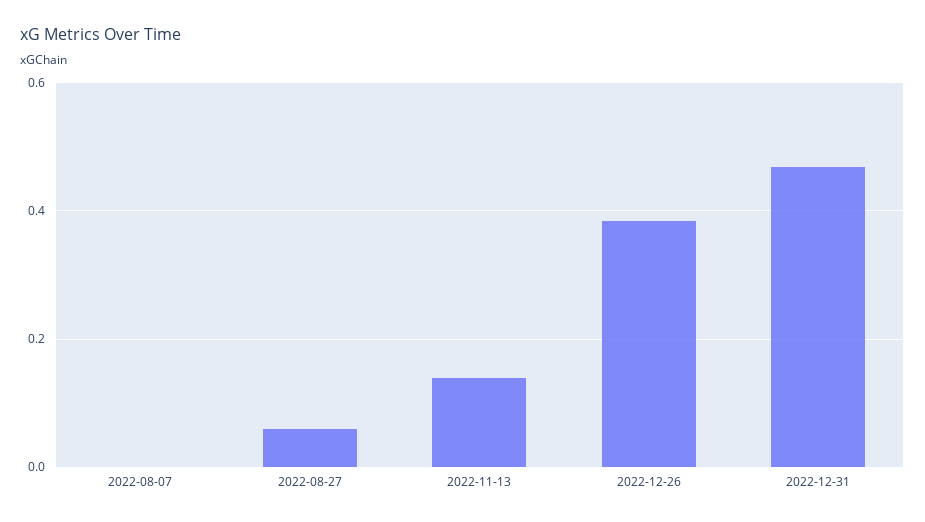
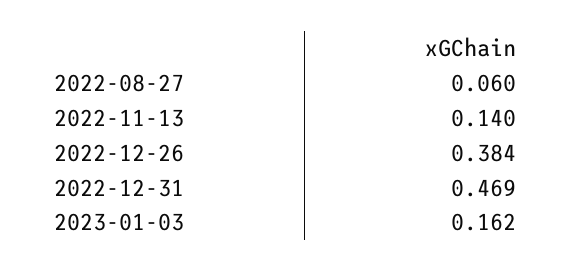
2022-08-07: 0 -> none
2023-01-03: none -> 0.162

